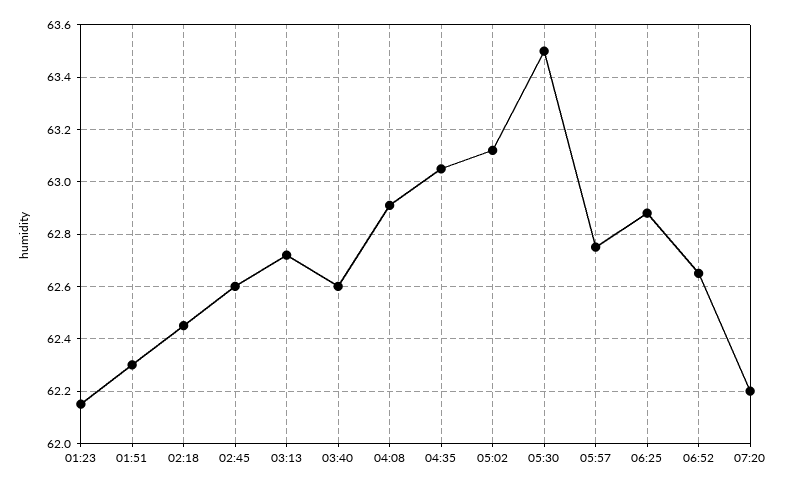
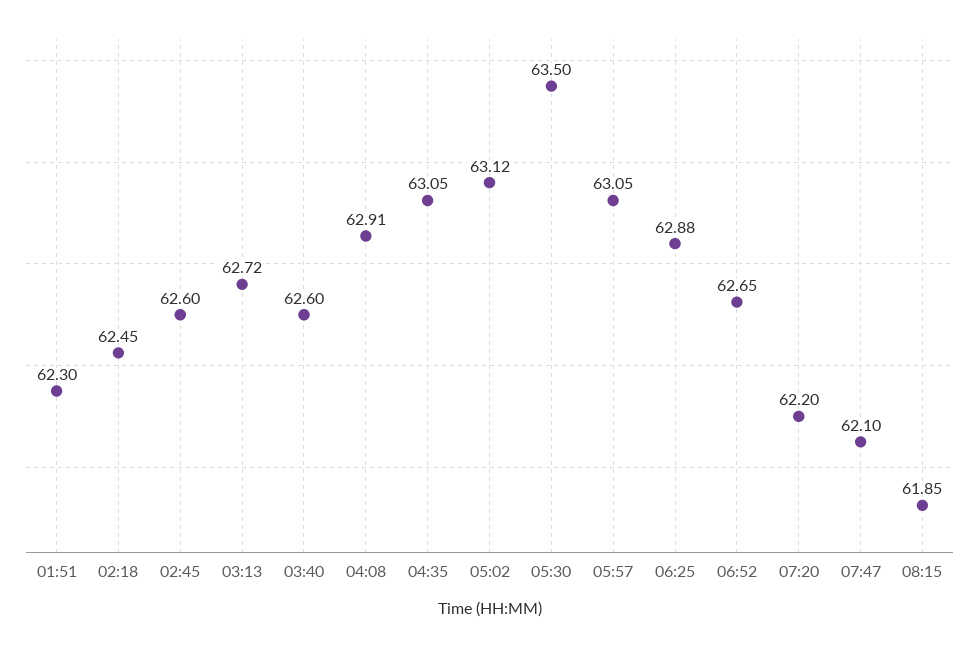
01:23: 62.15 -> none
05:57: 62.75 -> 63.05
07:47: none -> 62.1
08:15: none -> 61.85

